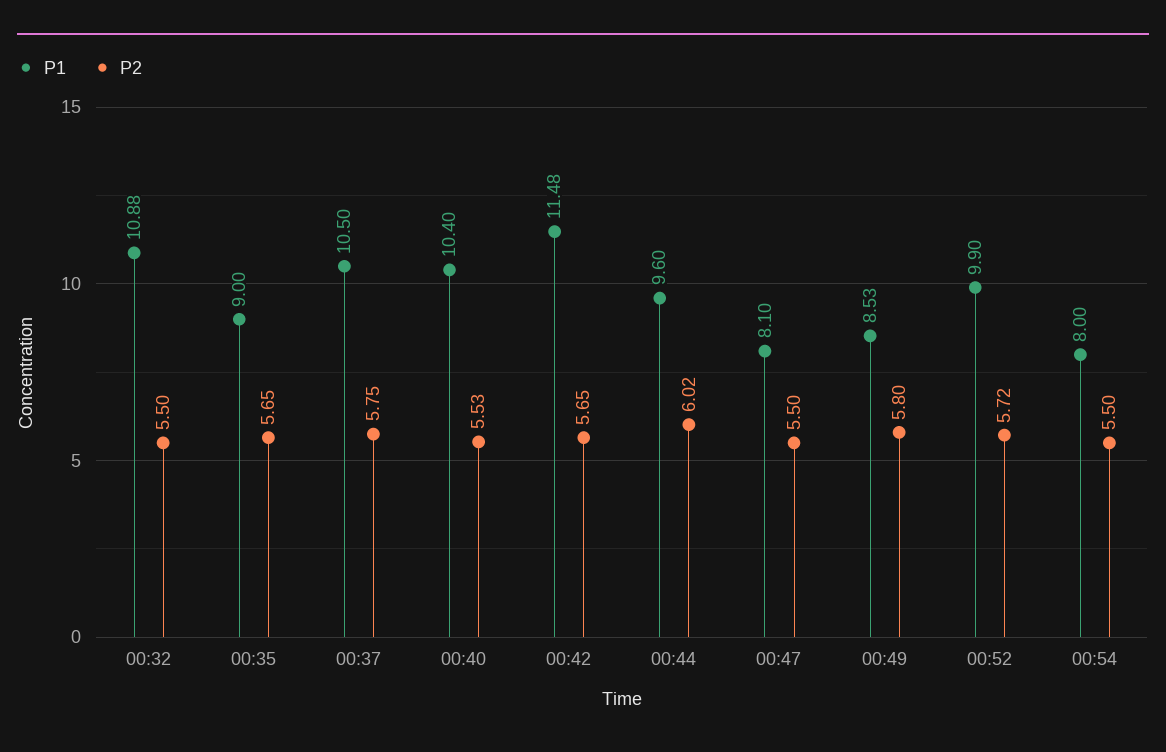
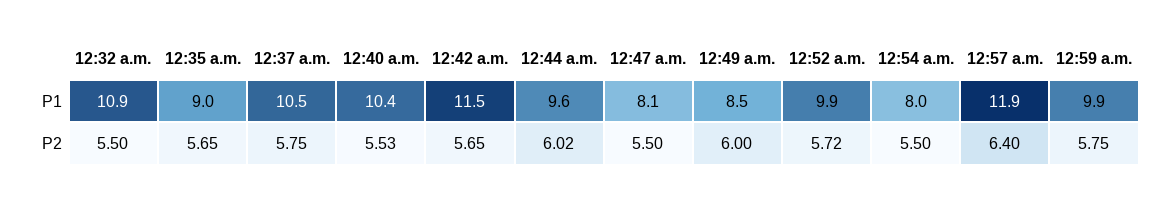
P2, 00:49: 5.8 -> 6
P1, 12:57 a.m.: none -> 11.9
P1, 12:59 a.m.: none -> 9.9
P2, 12:57 a.m.: none -> 6.4
P2, 12:59 a.m.: none -> 5.75

